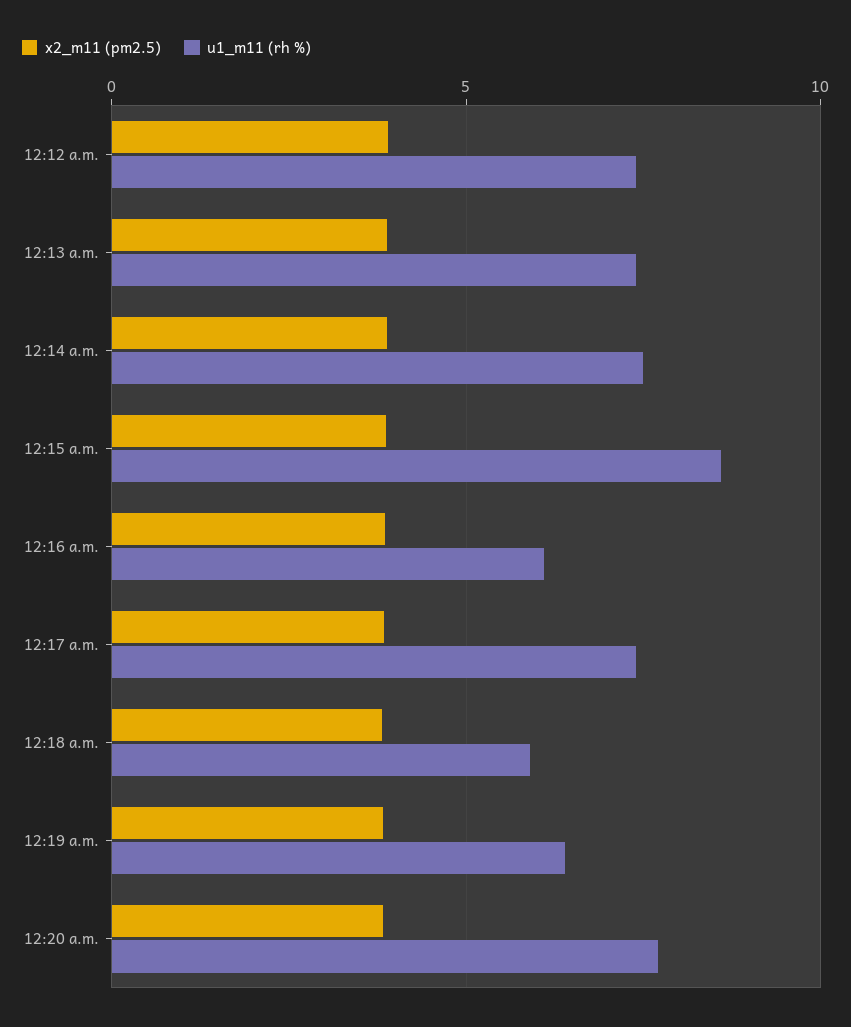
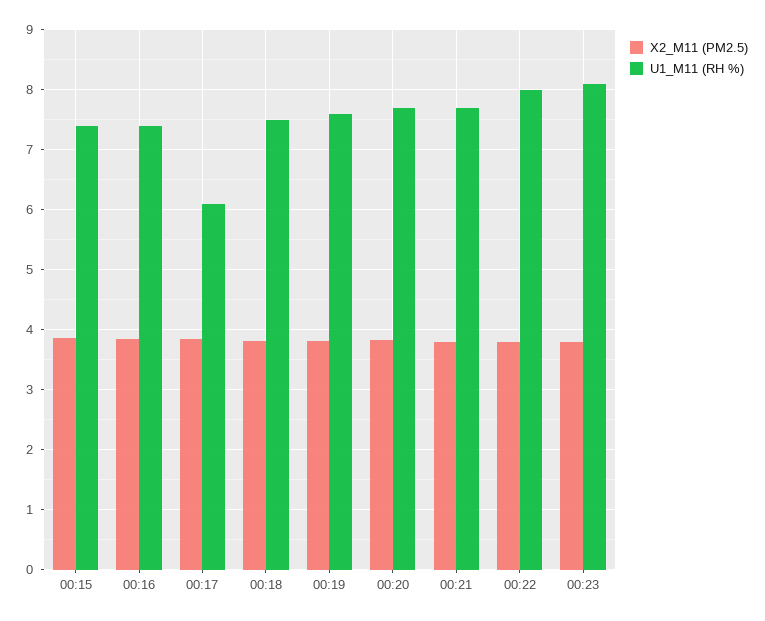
x2_m11 (pm2.5), 12:12 a.m.: 4 -> none
u1_m11 (rh %), 12:12 a.m.: 7.5 -> none
x2_m11 (pm2.5), 12:13 a.m.: 4 -> none
u1_m11 (rh %), 12:13 a.m.: 7.5 -> none
x2_m11 (pm2.5), 12:14 a.m.: 4 -> none
u1_m11 (rh %), 12:14 a.m.: 7.5 -> none
u1_m11 (rh %), 12:15 a.m.: 8.5 -> 7.4
u1_m11 (rh %), 12:16 a.m.: 6 -> 7.4
u1_m11 (rh %), 12:17 a.m.: 7.5 -> 6.1
u1_m11 (rh %), 12:18 a.m.: 6 -> 7.5
u1_m11 (rh %), 12:19 a.m.: 6.5 -> 7.6
x2_m11 (pm2.5), 00:21: none -> 3.8
u1_m11 (rh %), 00:21: none -> 7.7
x2_m11 (pm2.5), 00:22: none -> 3.8
u1_m11 (rh %), 00:22: none -> 8
x2_m11 (pm2.5), 00:23: none -> 3.8
u1_m11 (rh %), 00:23: none -> 8.1

